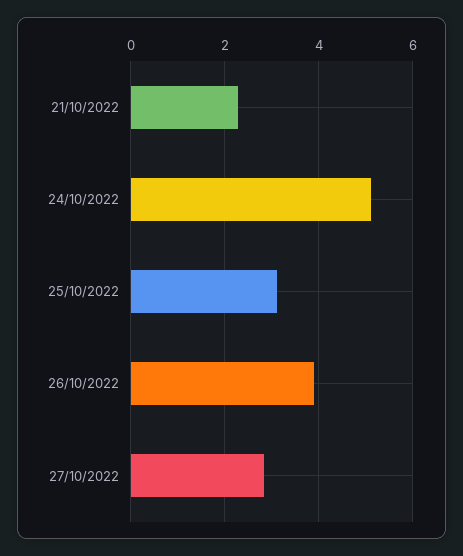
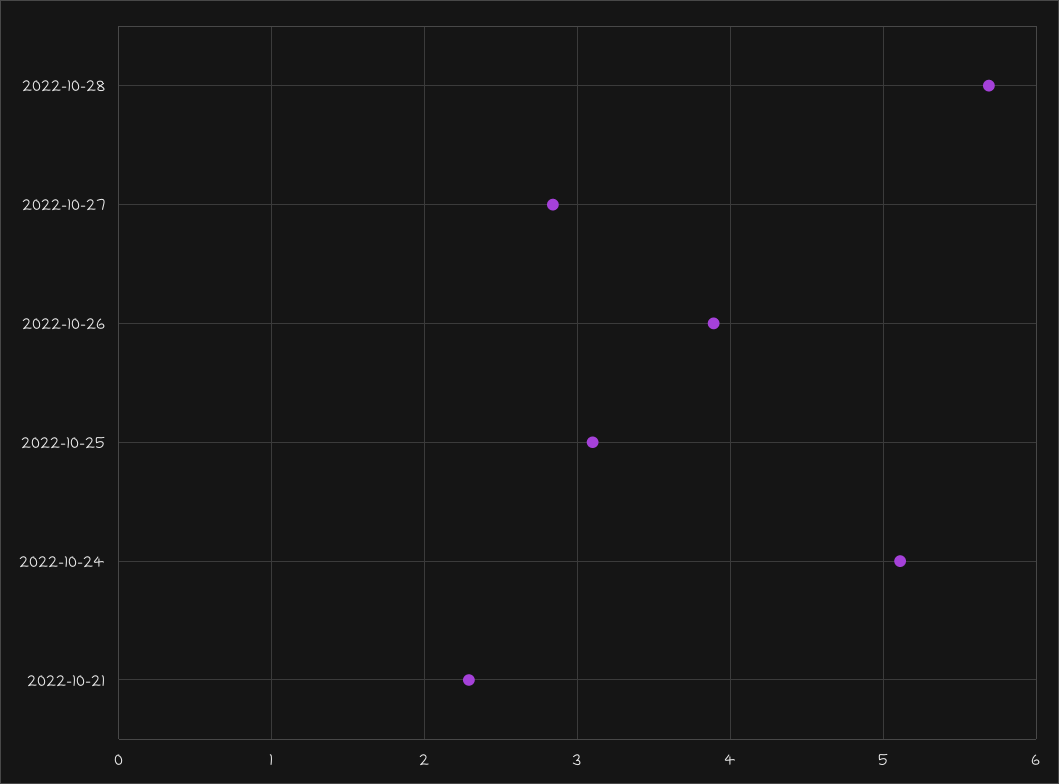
2022-10-28: none -> 5.7

